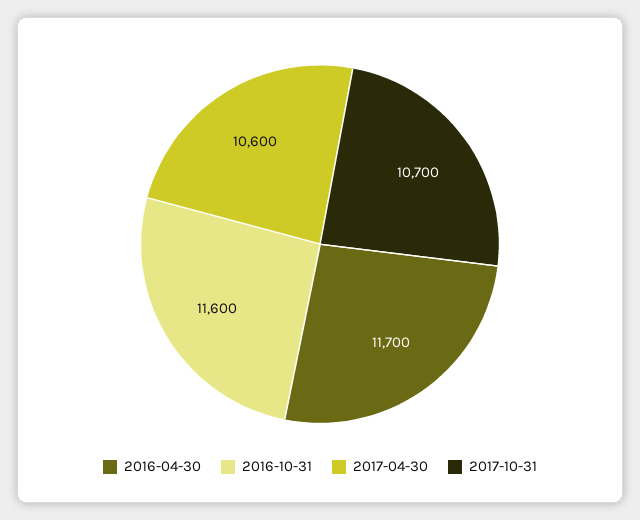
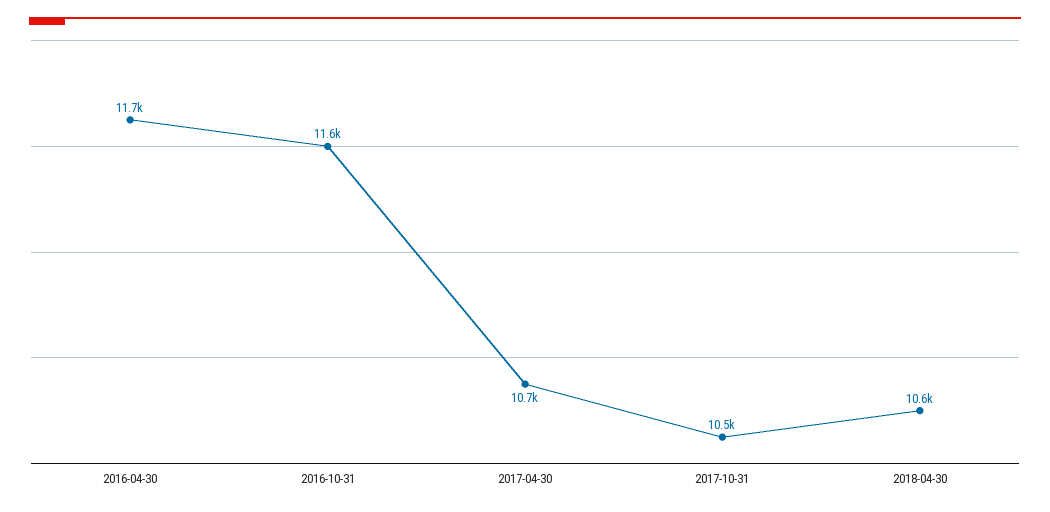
2017-04-30: 10600 -> 10700
2017-10-31: 10700 -> 10500
2018-04-30: none -> 10600

